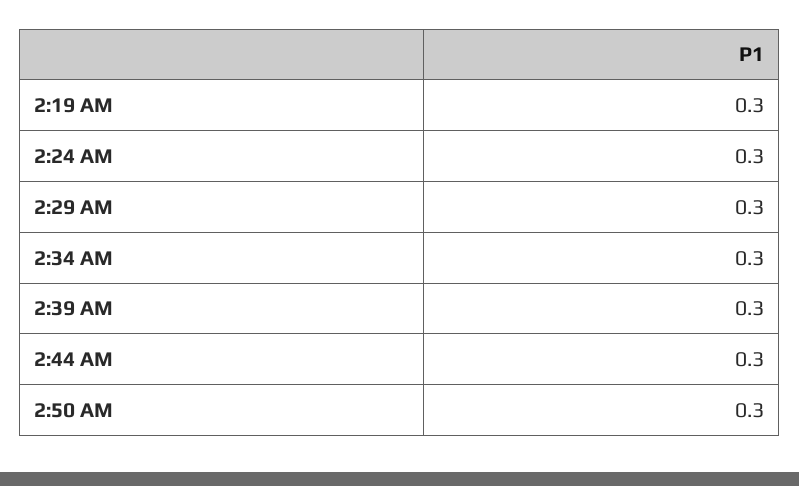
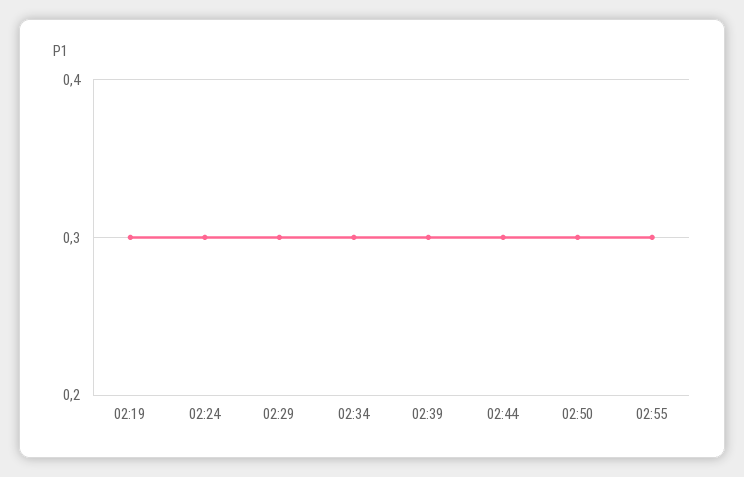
02:55: none -> 0.3

